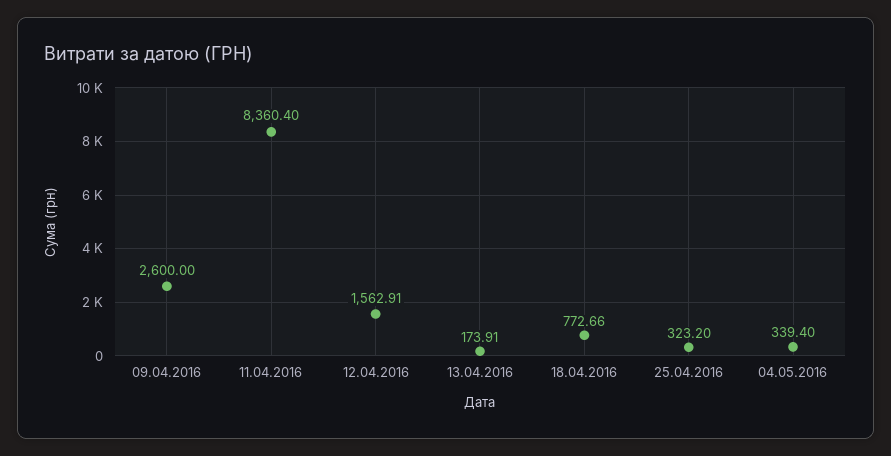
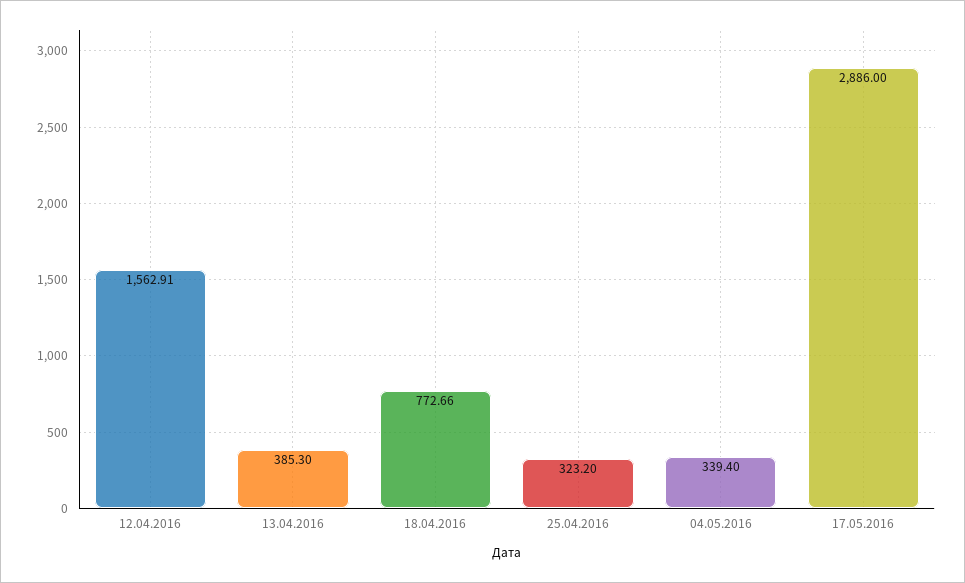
09.04.2016: 2600 -> none
11.04.2016: 8360.4 -> none
13.04.2016: 173.91 -> 385.3
17.05.2016: none -> 2886

